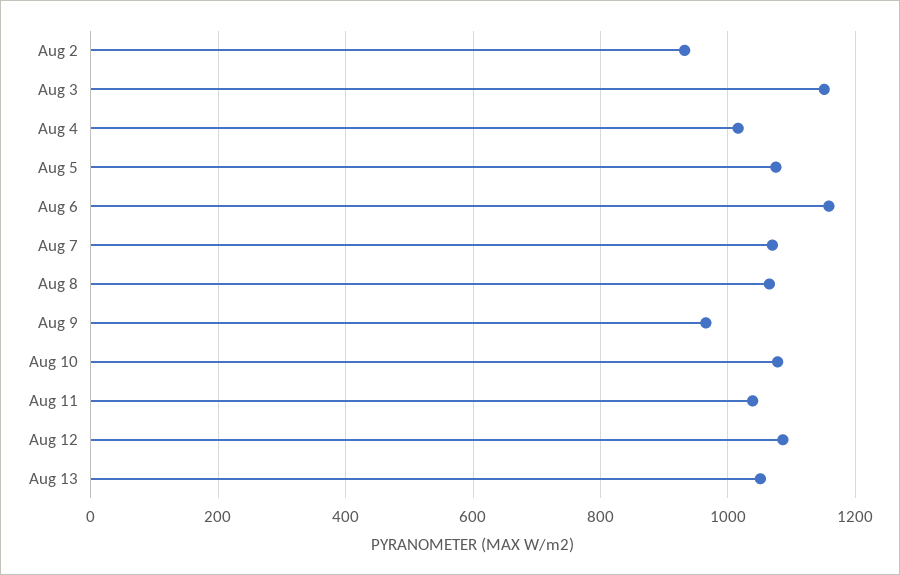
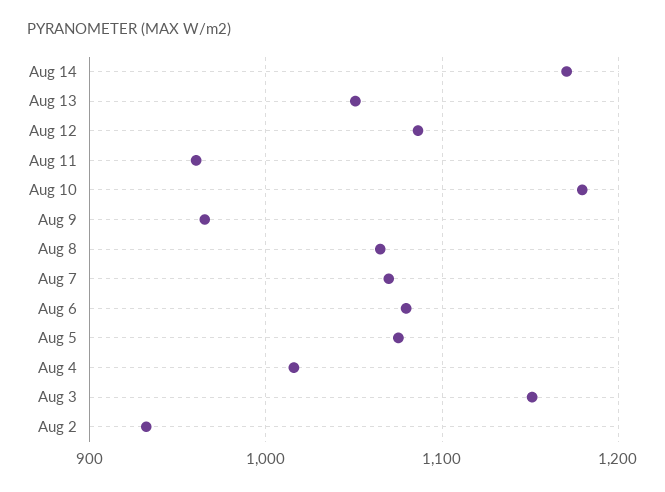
Aug 6: 1160 -> 1080
Aug 10: 1080 -> 1180
Aug 11: 1040 -> 960
Aug 14: none -> 1170

